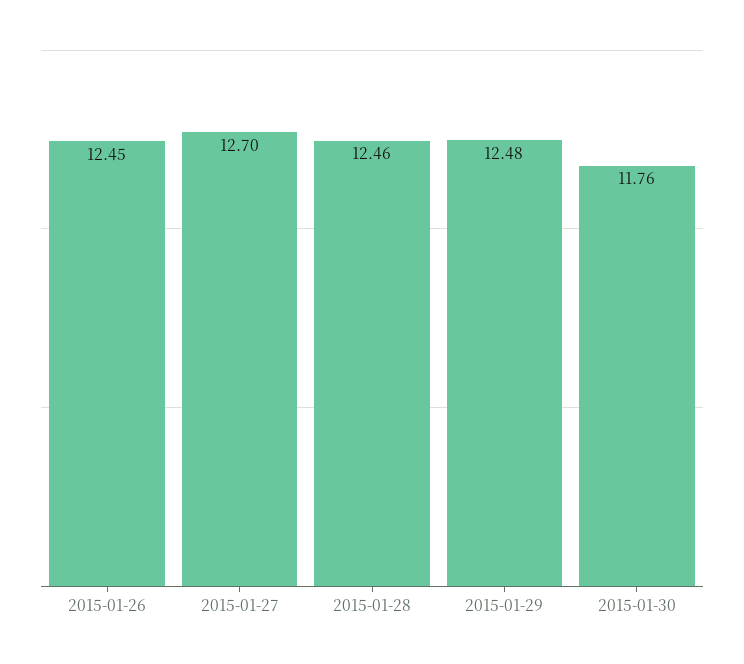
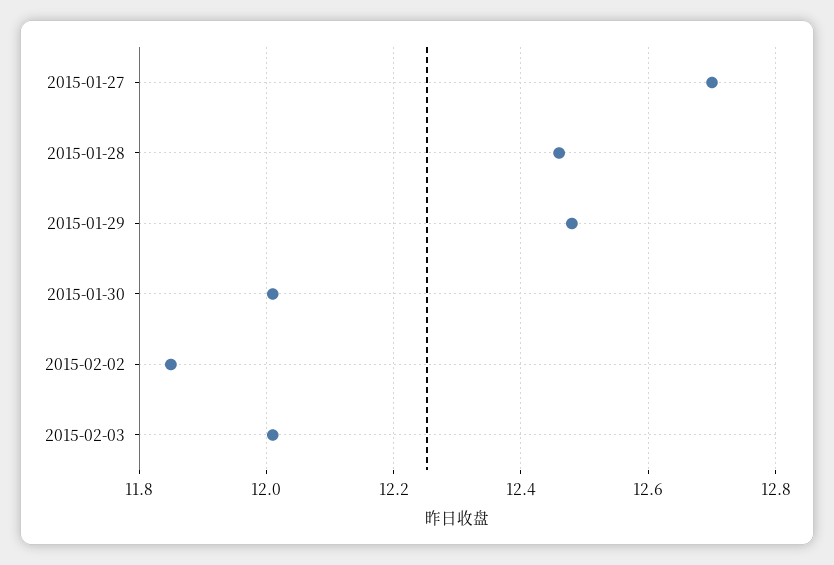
2015-01-26: 12.45 -> none
2015-01-30: 11.76 -> 12
2015-02-02: none -> 11.85
2015-02-03: none -> 12

